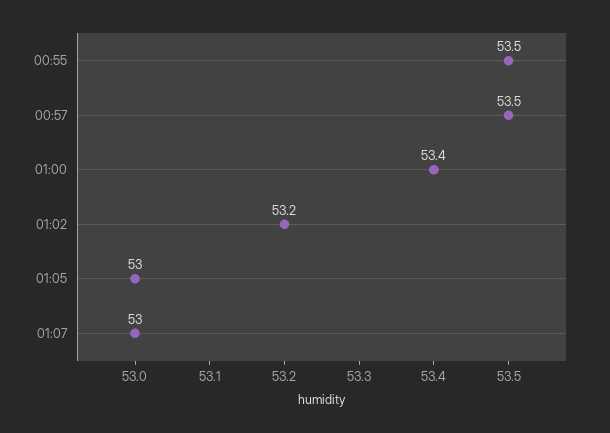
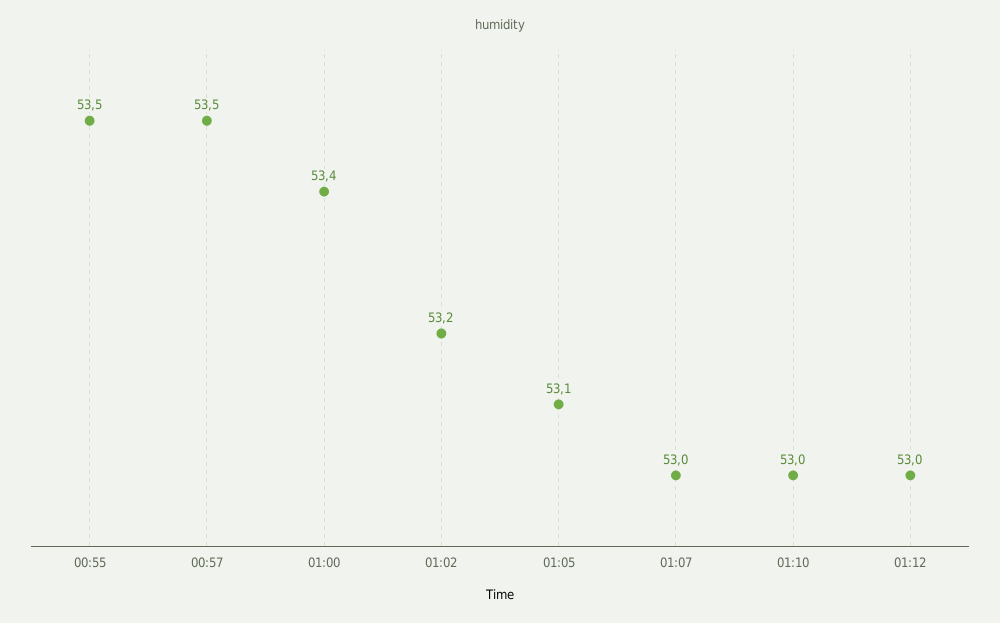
01:05: 53 -> 53.1
01:10: none -> 53
01:12: none -> 53

